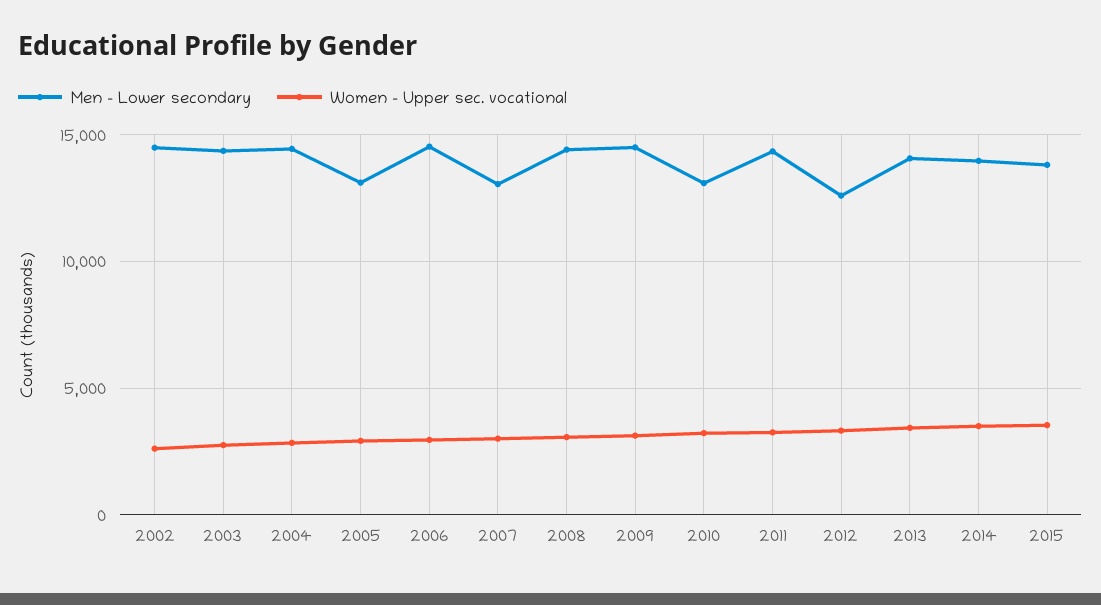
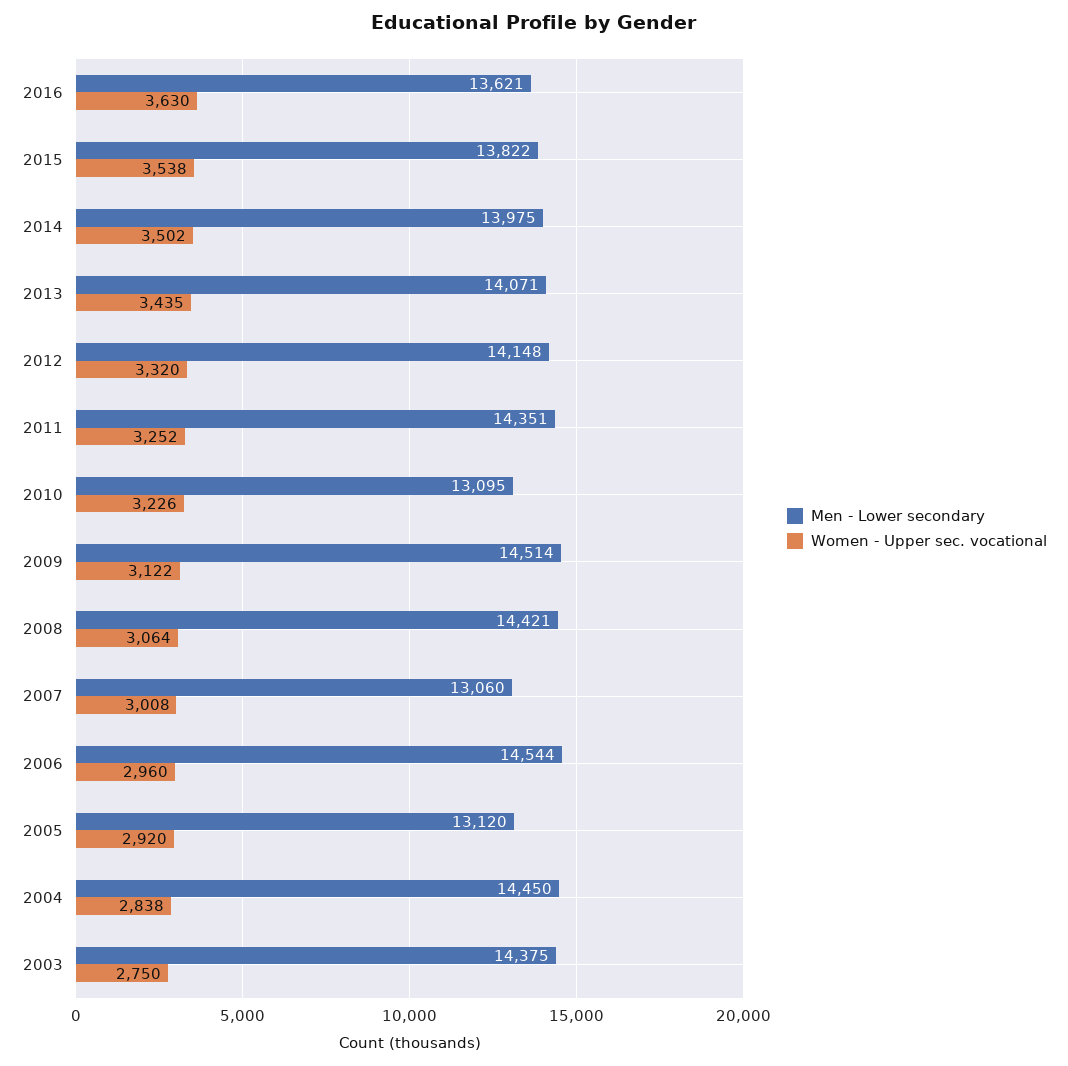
Men - Lower secondary, 2002: 14500 -> none
Women - Upper sec. vocational, 2002: 2500 -> none
Men - Lower secondary, 2012: 12500 -> 14148
Men - Lower secondary, 2016: none -> 13621
Women - Upper sec. vocational, 2016: none -> 3630

